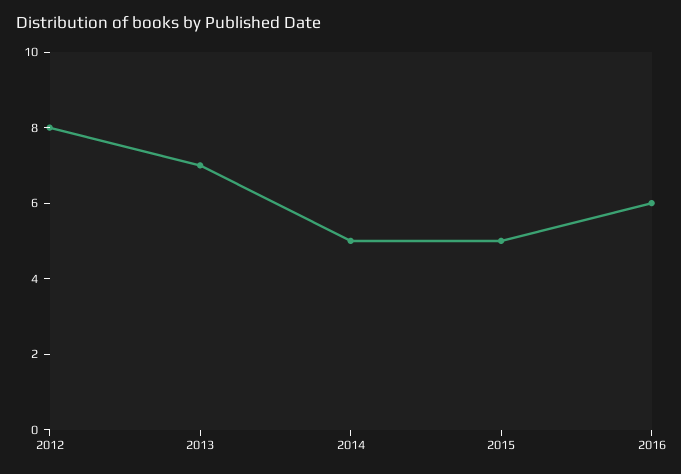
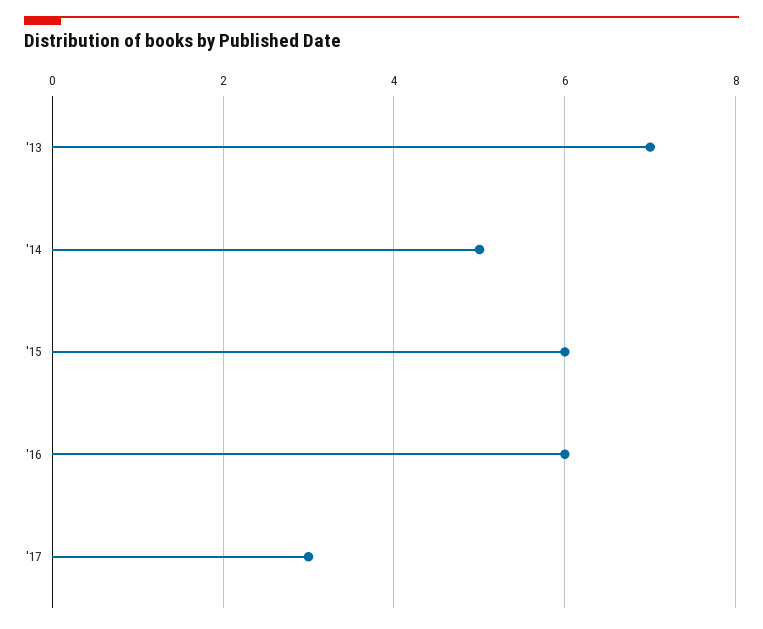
2012: 8 -> none
2015: 5 -> 6
'17: none -> 3

